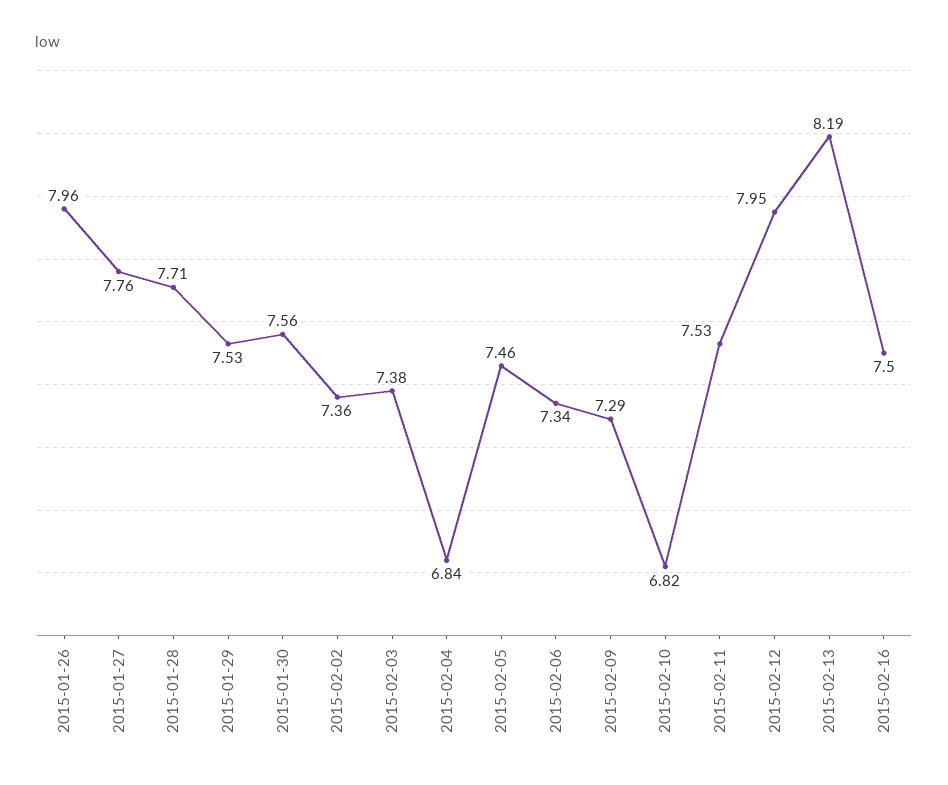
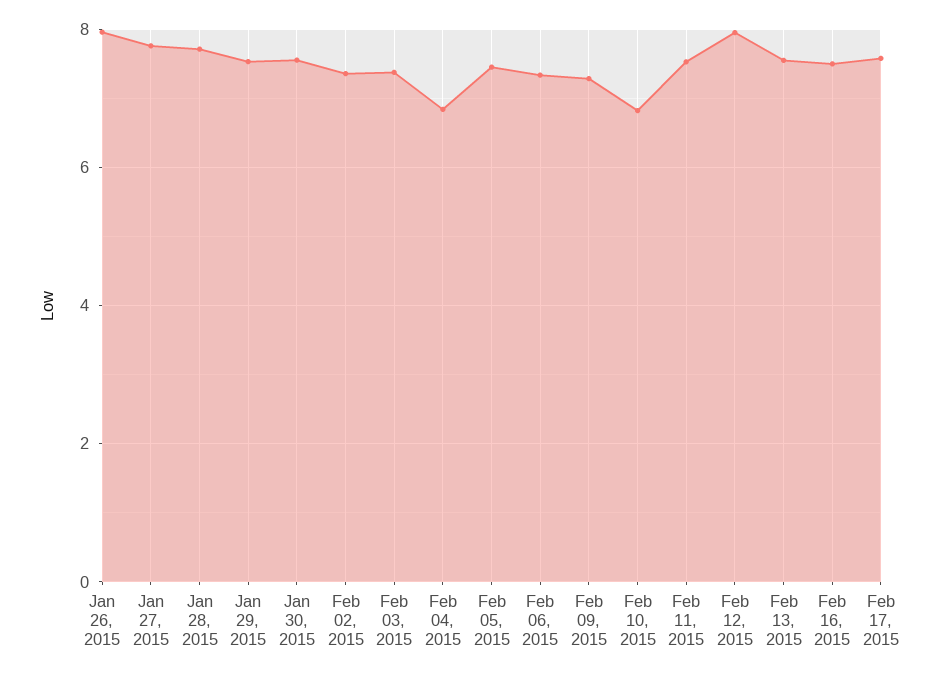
2015-02-13: 8.19 -> 7.6
Feb 17, 2015: none -> 7.6

